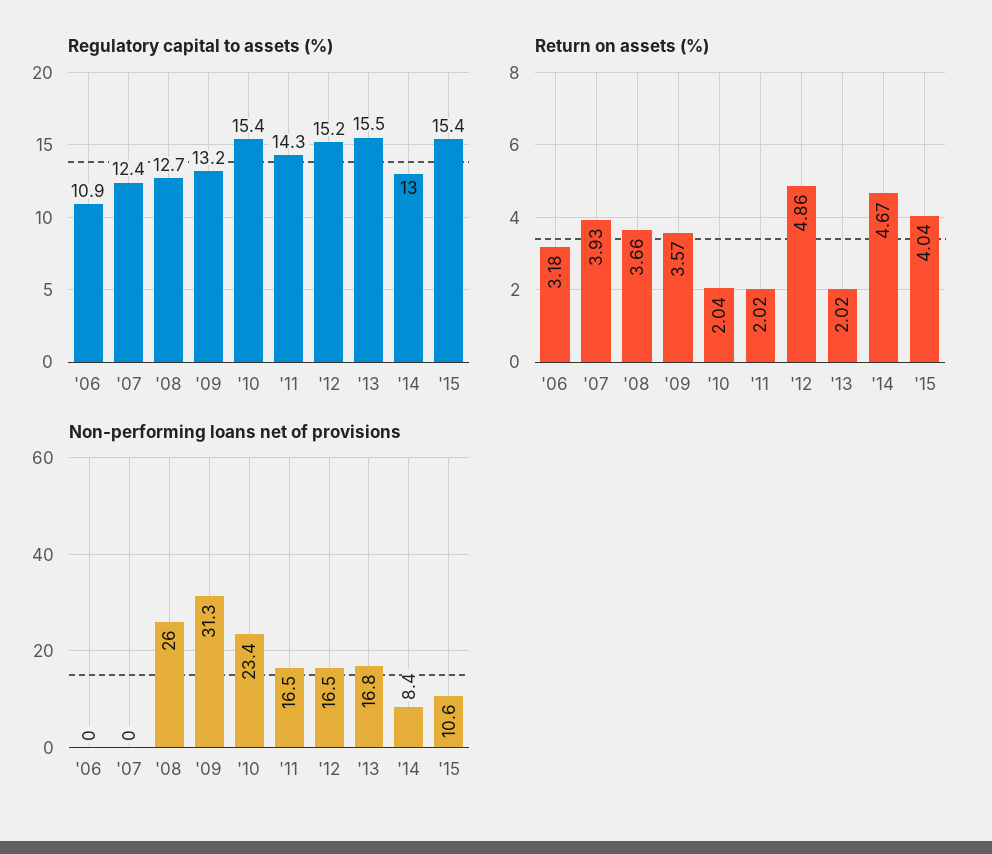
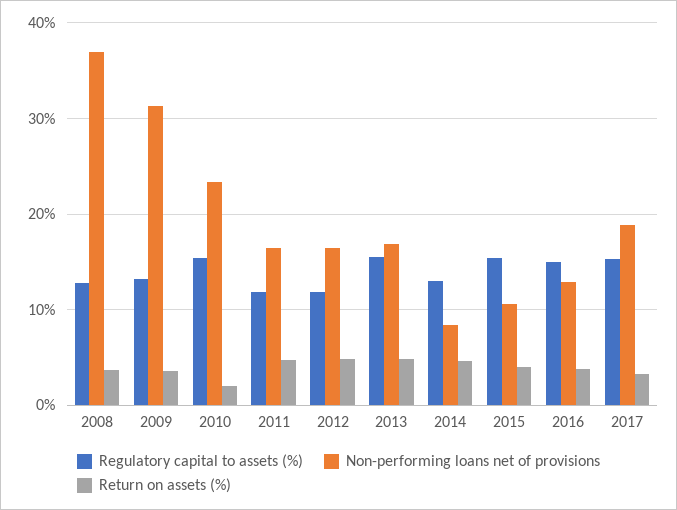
Regulatory capital to assets (%), '06: 10.9 -> none
Regulatory capital to assets (%), '07: 12.4 -> none
Regulatory capital to assets (%), '11: 14.3 -> 12
Regulatory capital to assets (%), '12: 15.2 -> 12
Return on assets (%), '06: 3.18 -> none
Return on assets (%), '07: 3.93 -> none
Return on assets (%), '11: 2.02 -> 5
Return on assets (%), '13: 2.02 -> 5
Non-performing loans net of provisions, '06: 0 -> none
Non-performing loans net of provisions, '07: 0 -> none
Non-performing loans net of provisions, '08: 26 -> 37
Regulatory capital to assets (%), 2016: none -> 15
Non-performing loans net of provisions, 2016: none -> 13
Return on assets (%), 2016: none -> 4
Regulatory capital to assets (%), 2017: none -> 15
Non-performing loans net of provisions, 2017: none -> 19
Return on assets (%), 2017: none -> 3

